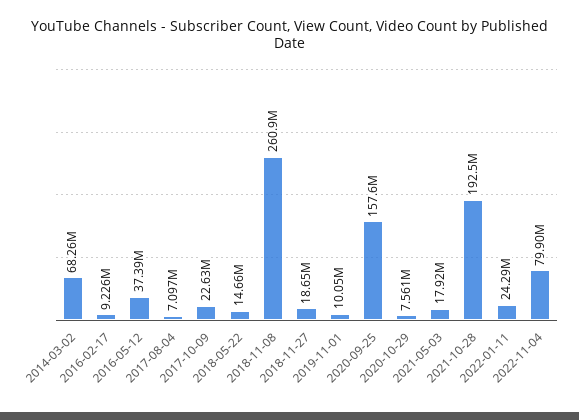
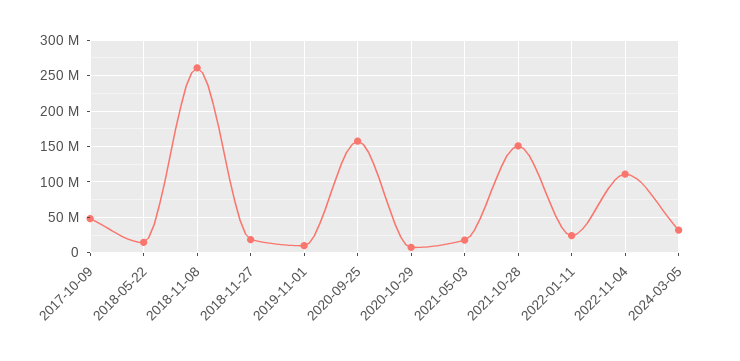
2014-03-02: 68260000 -> none
2016-02-17: 9226000 -> none
2016-05-12: 37390000 -> none
2017-08-04: 7097000 -> none
2017-10-09: 22630000 -> 50000000
2021-10-28: 192500000 -> 150000000
2022-11-04: 79900000 -> 110000000
2024-03-05: none -> 30000000

